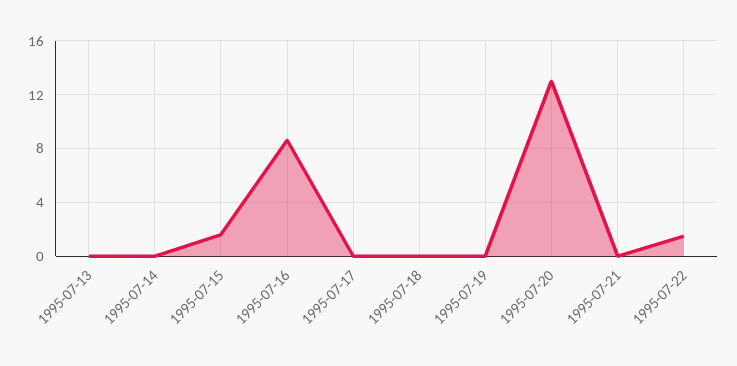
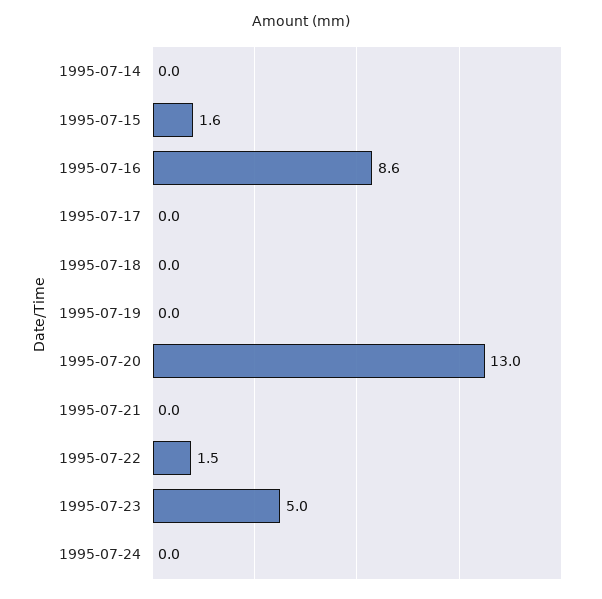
1995-07-13: 0 -> none
1995-07-23: none -> 5
1995-07-24: none -> 0

